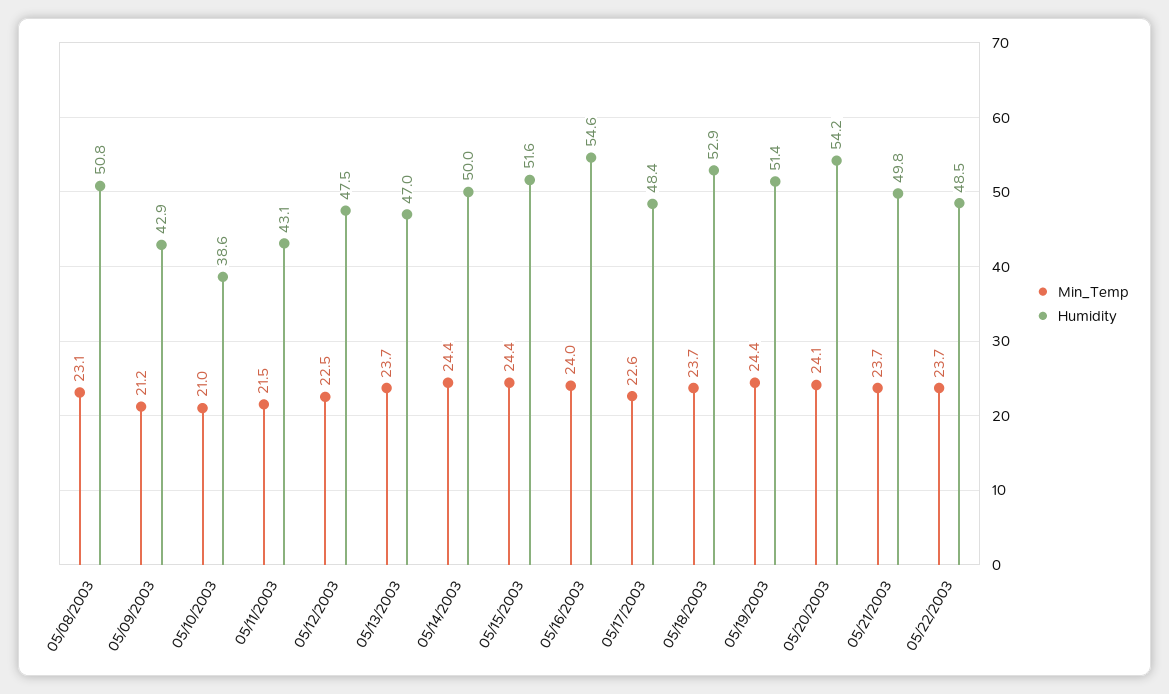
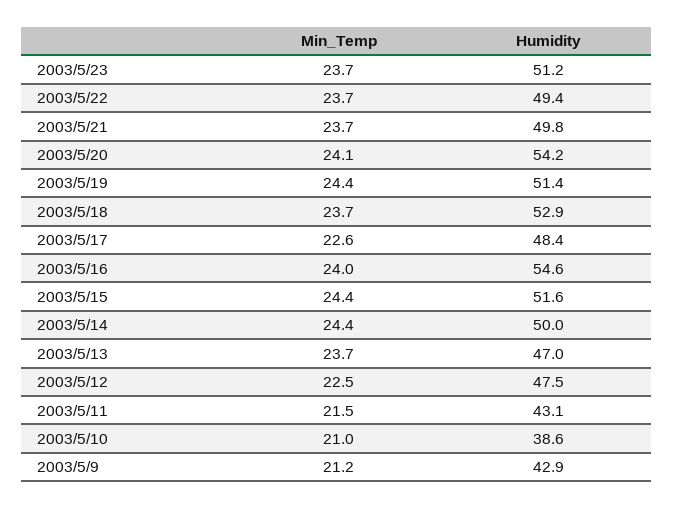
Min_Temp, 05/08/2003: 23.1 -> none
Humidity, 05/08/2003: 50.8 -> none
Humidity, 05/22/2003: 48.5 -> 49.4
Min_Temp, 2003/5/23: none -> 23.7
Humidity, 2003/5/23: none -> 51.2

